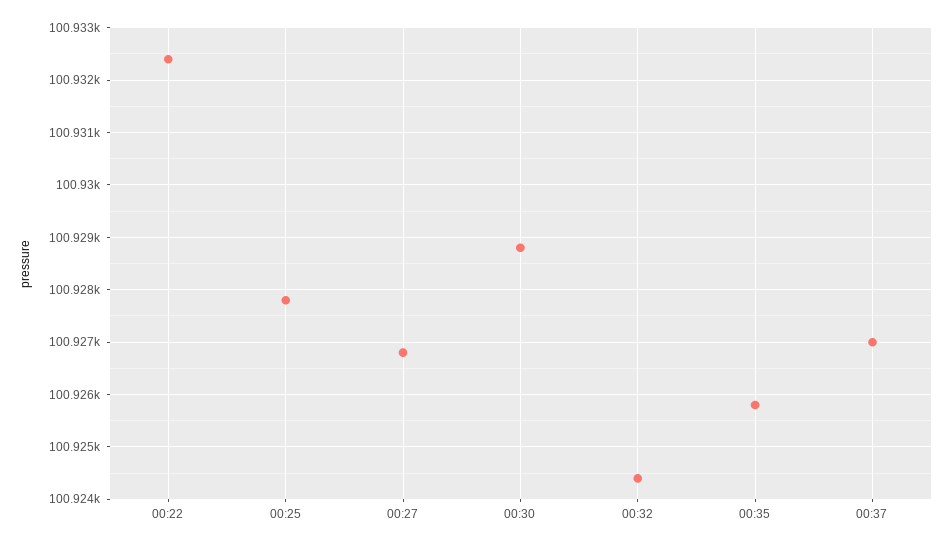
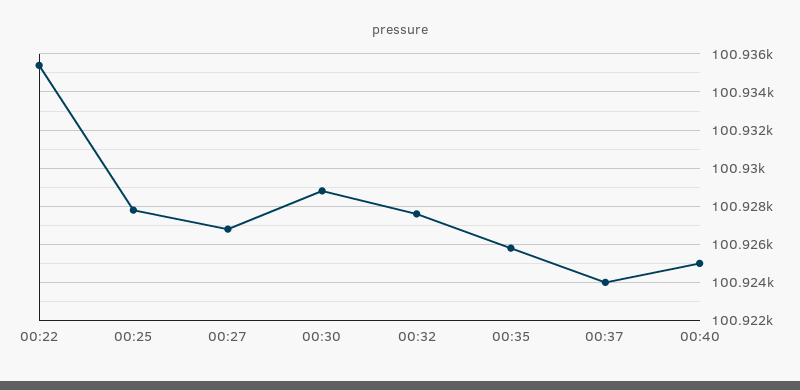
00:22: 100932.5 -> 100935.5
00:32: 100924.5 -> 100927.5
00:37: 100927 -> 100924
00:40: none -> 100925

